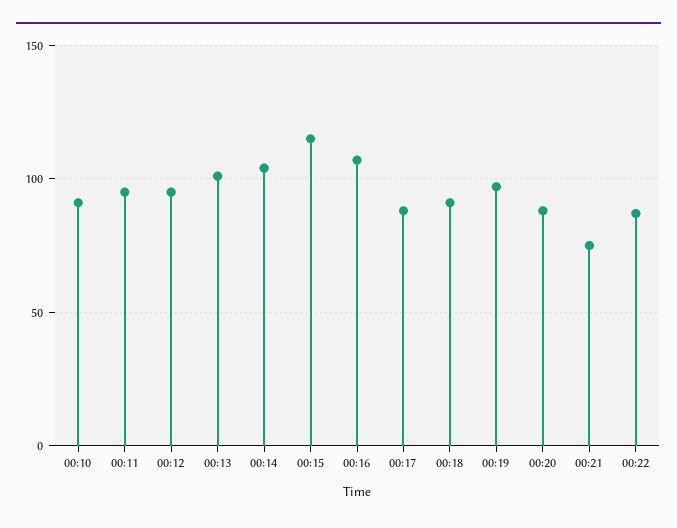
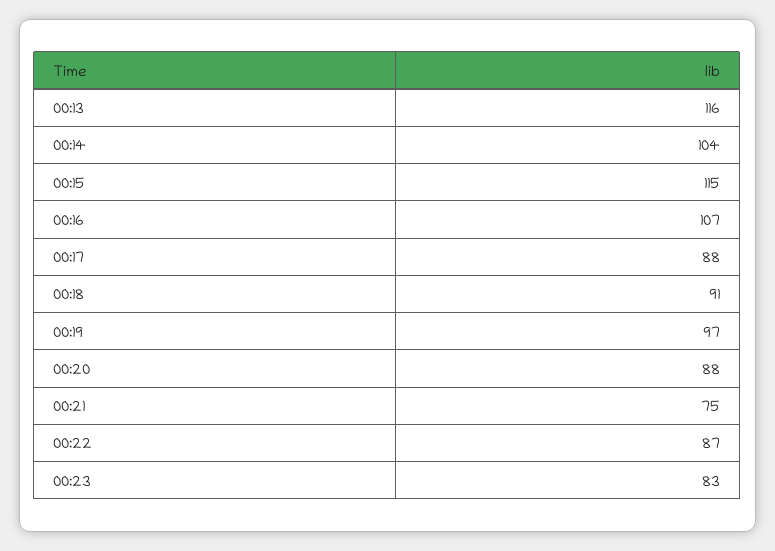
00:10: 90 -> none
00:11: 95 -> none
00:12: 95 -> none
00:13: 100 -> 116
00:23: none -> 83

